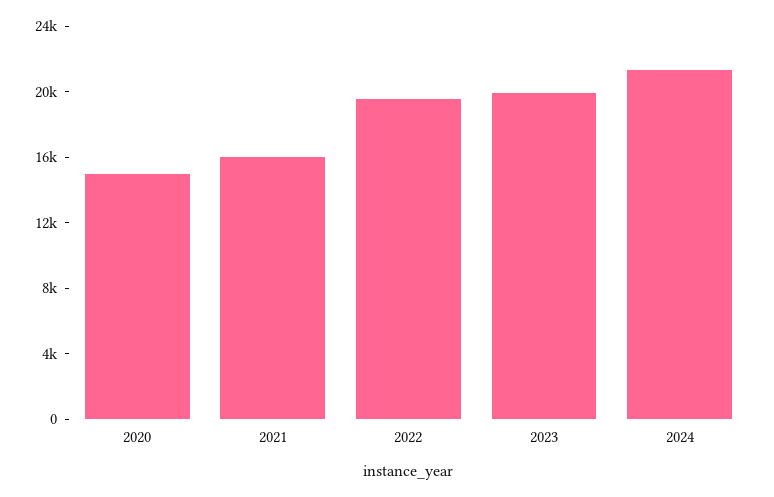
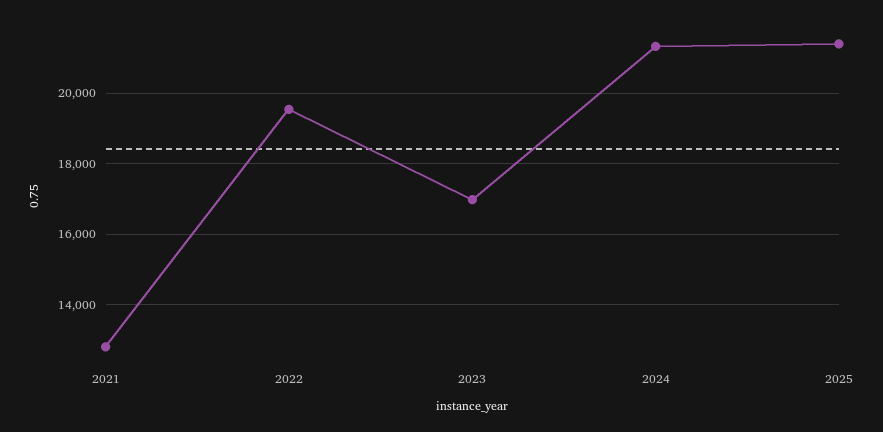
2020: 15000 -> none
2021: 16000 -> 12800
2023: 20000 -> 17000
2025: none -> 21400

